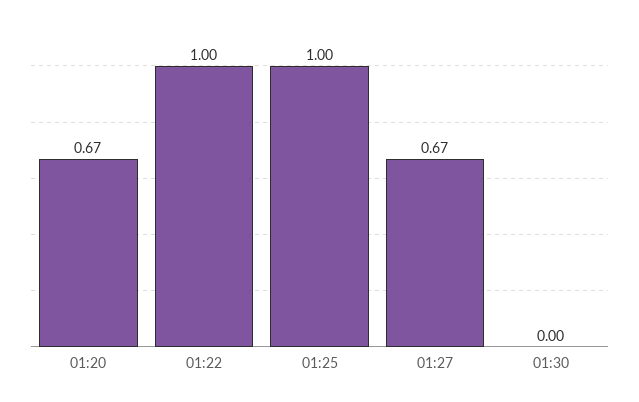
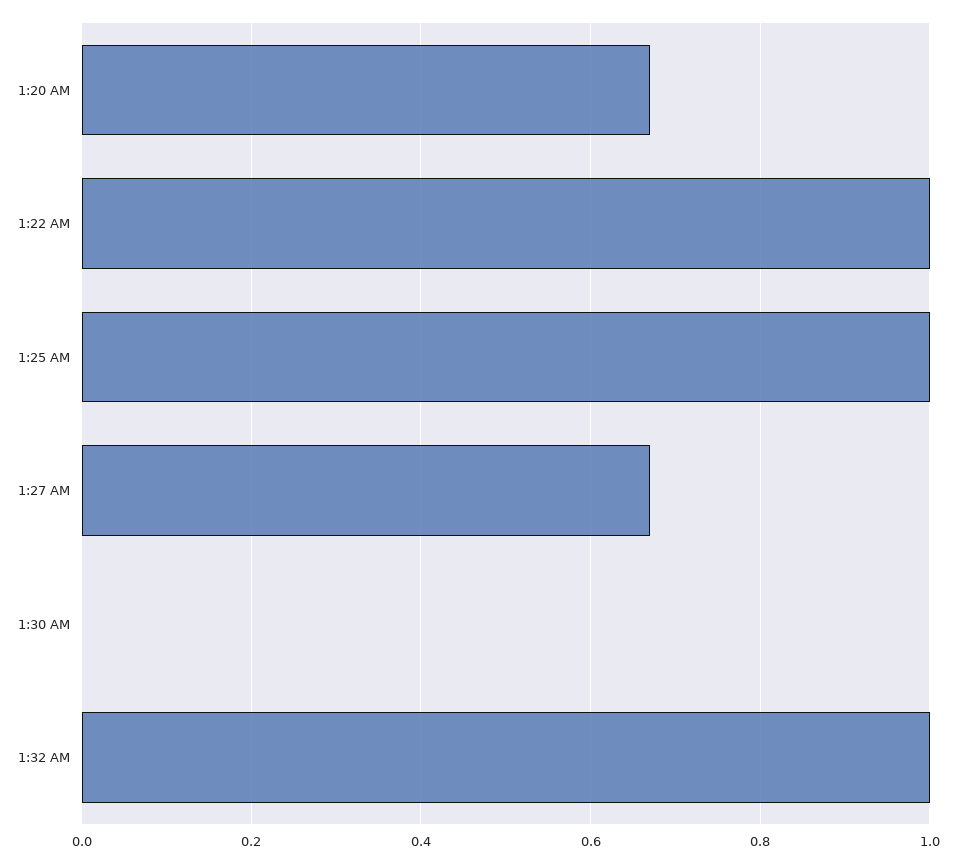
1:32 AM: none -> 1

